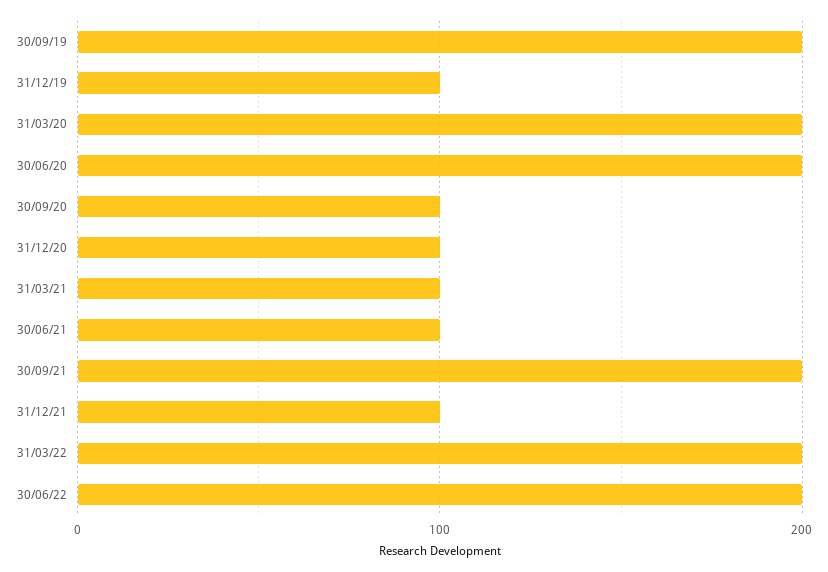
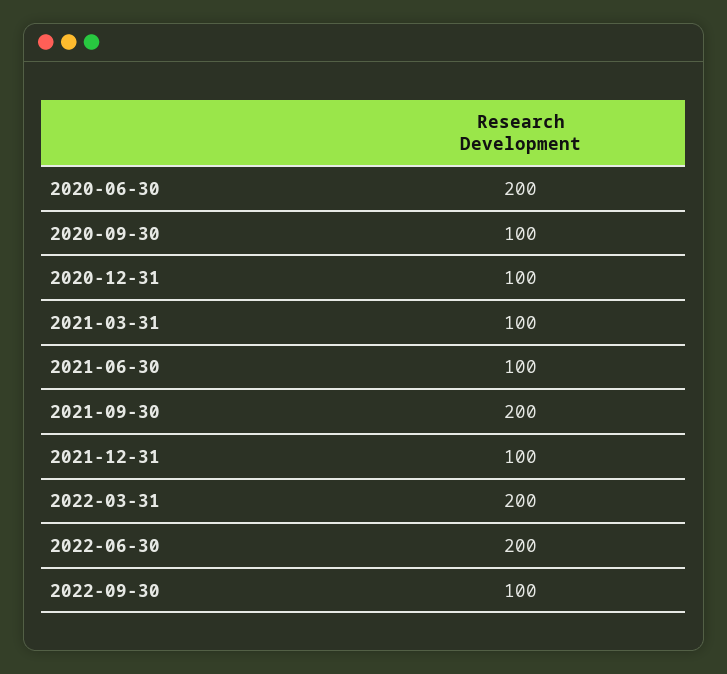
30/09/19: 200 -> none
31/12/19: 100 -> none
31/03/20: 200 -> none
2022-09-30: none -> 100

